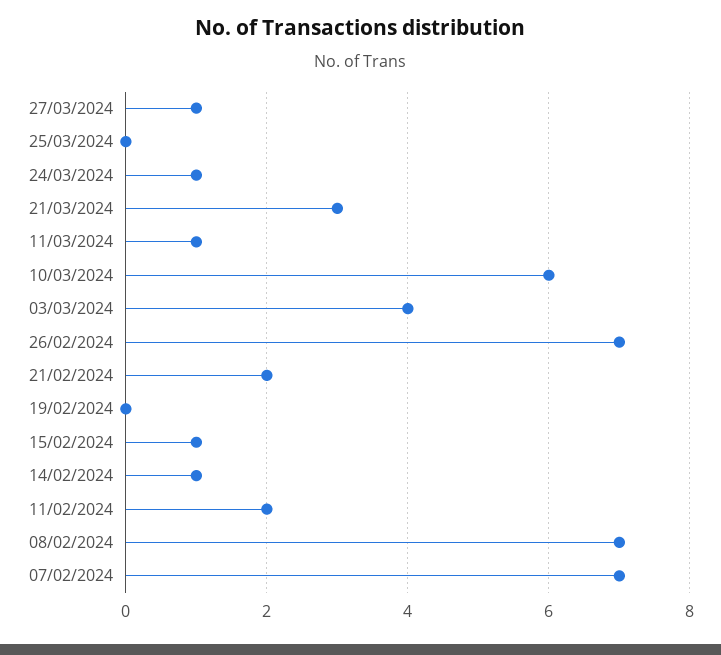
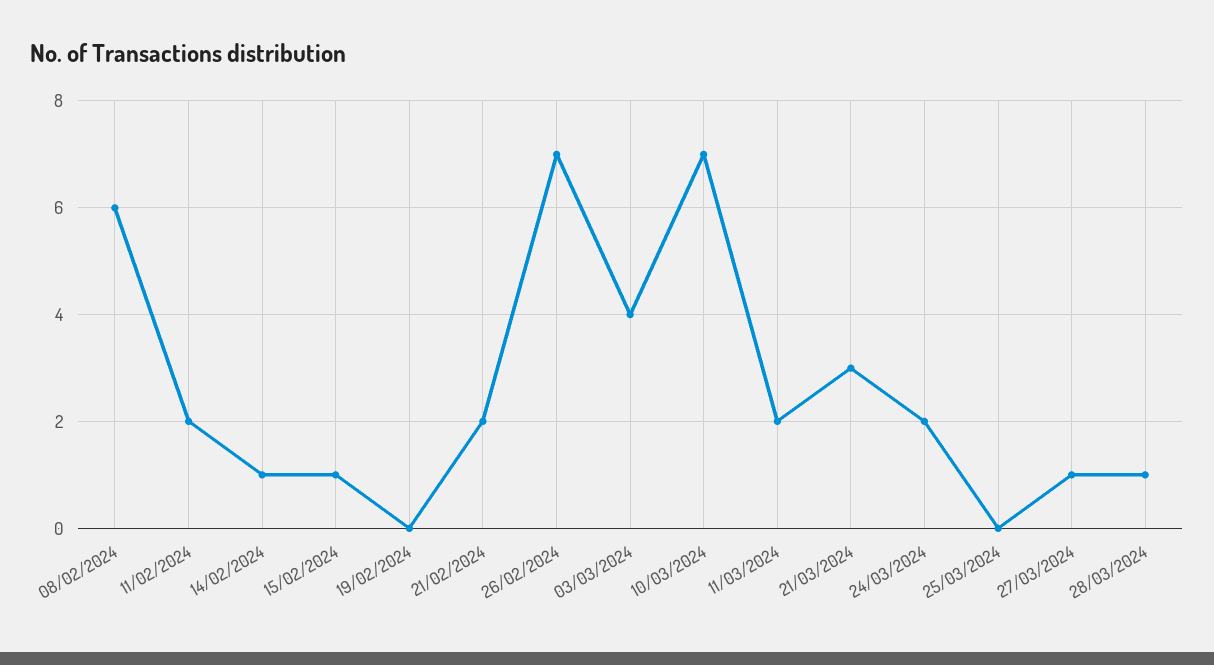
24/03/2024: 1 -> 2
11/03/2024: 1 -> 2
10/03/2024: 6 -> 7
08/02/2024: 7 -> 6
07/02/2024: 7 -> none
28/03/2024: none -> 1

